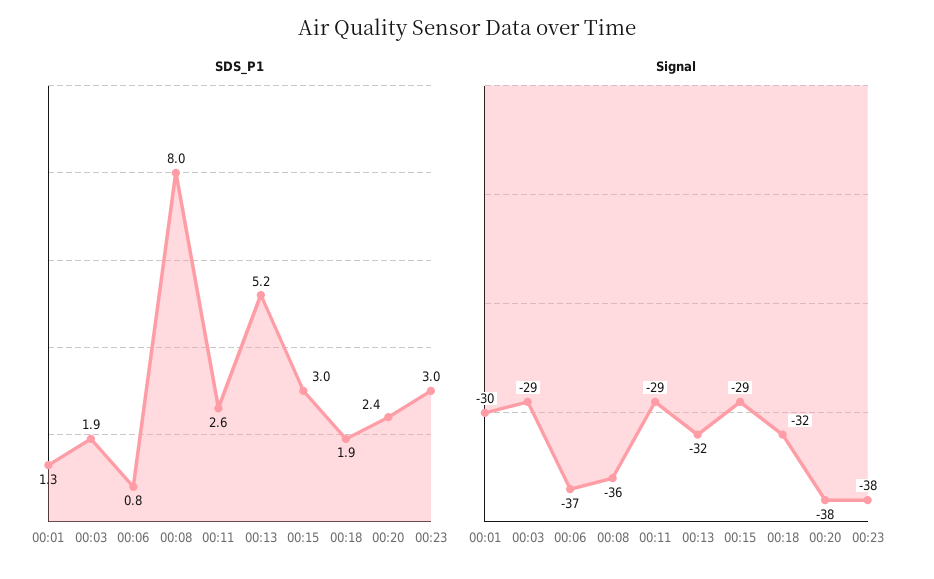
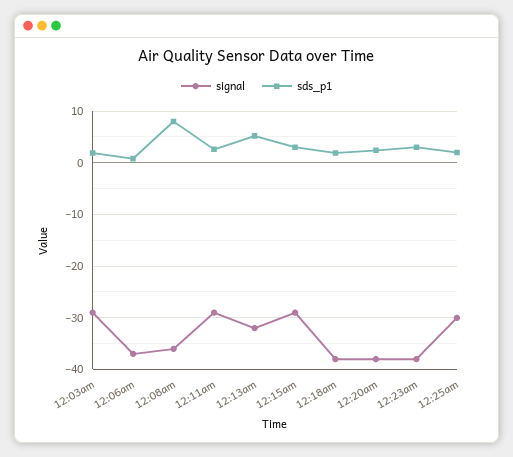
SDS_P1, 00:01: 1.3 -> none
Signal, 00:01: -30 -> none
Signal, 00:18: -32 -> -38
Signal, 12:25am: none -> -30
SDS_P1, 12:25am: none -> 2

